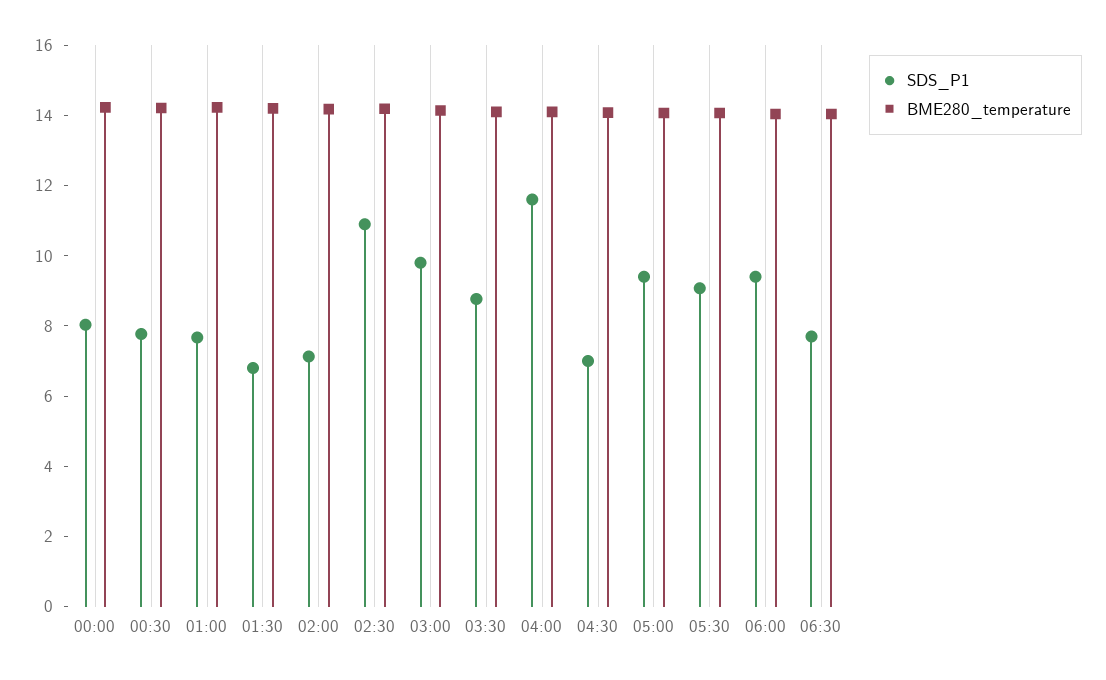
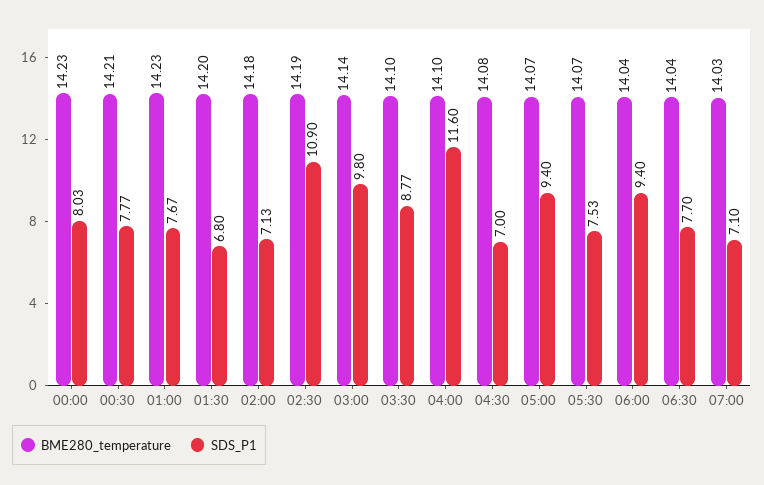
SDS_P1, 05:30: 9 -> 7.53
BME280_temperature, 07:00: none -> 14.03
SDS_P1, 07:00: none -> 7.1

